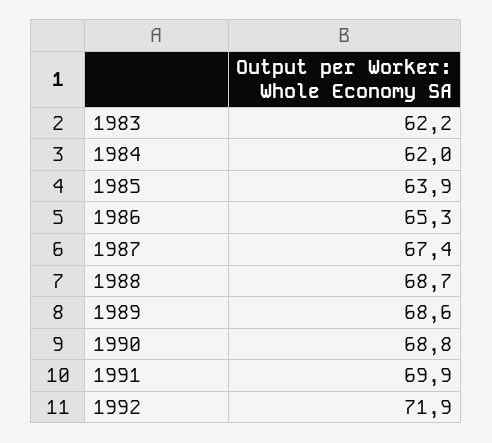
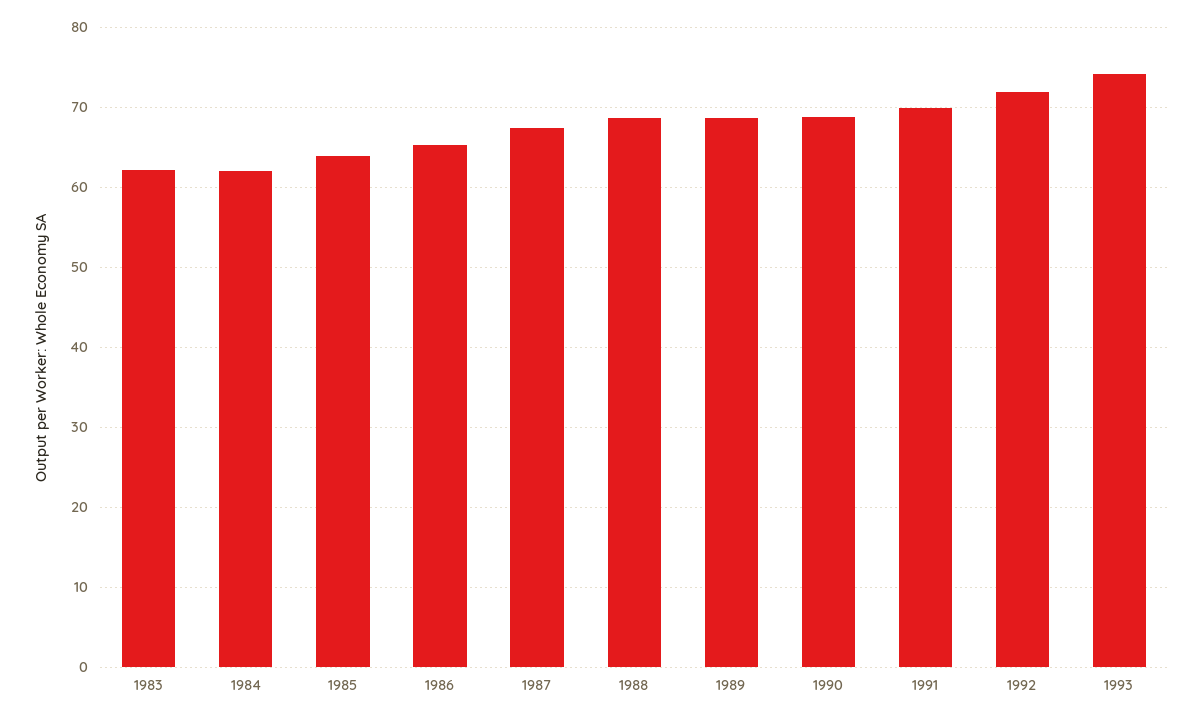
1993: none -> 74

